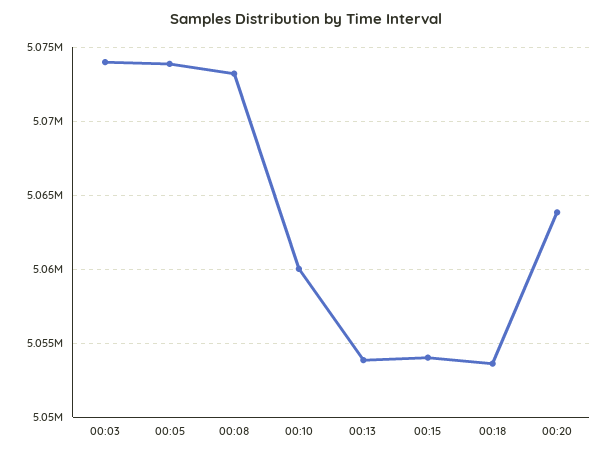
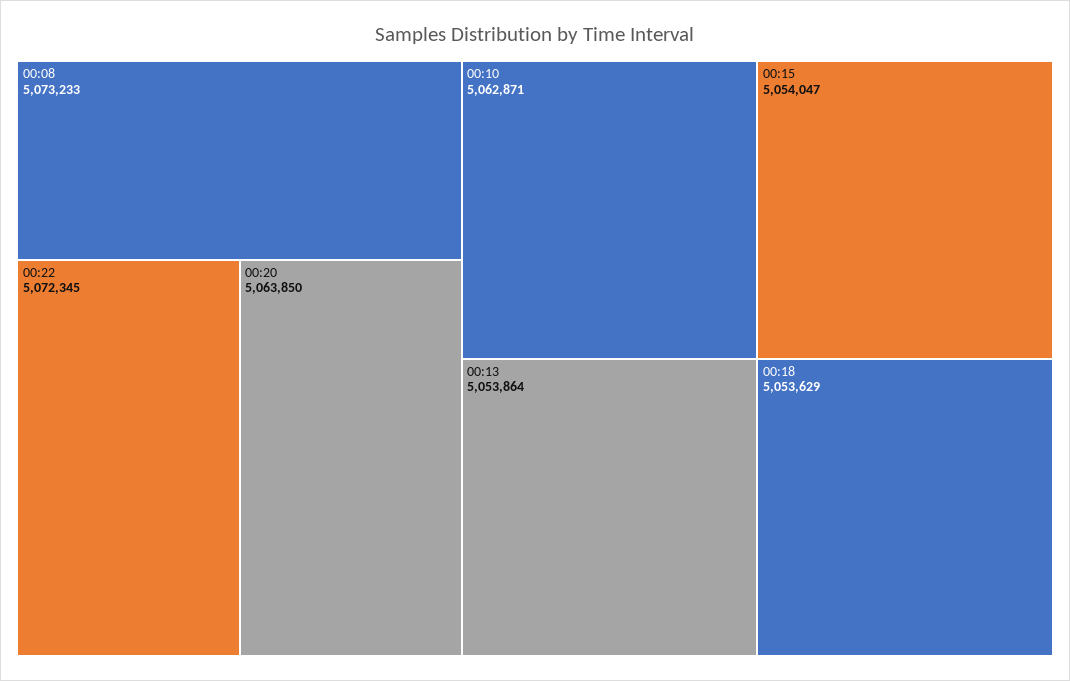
00:03: 5074000 -> none
00:05: 5074000 -> none
00:10: 5060000 -> 5062871
00:22: none -> 5072345

